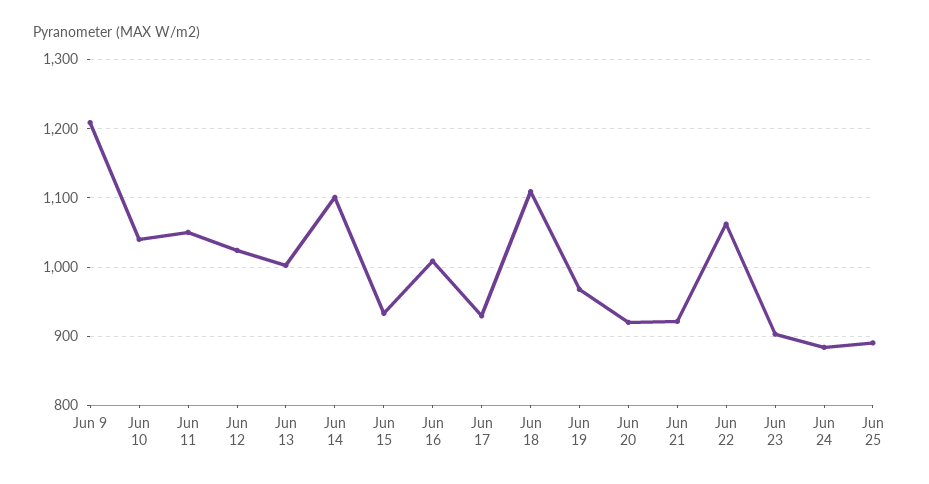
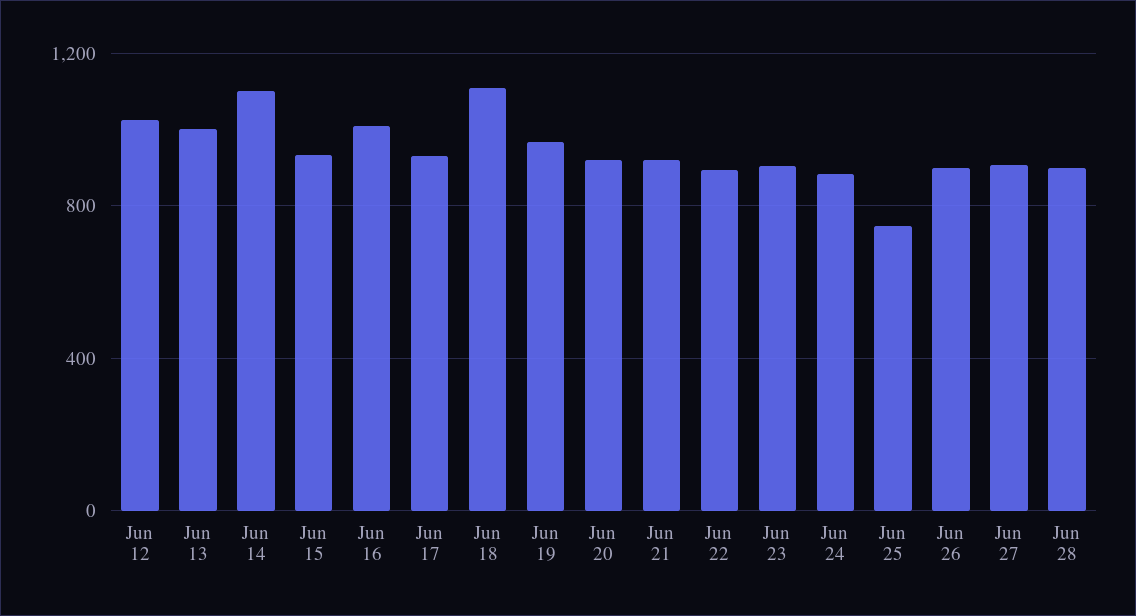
Jun 9: 1210 -> none
Jun 10: 1040 -> none
Jun 11: 1050 -> none
Jun 22: 1060 -> 900
Jun 25: 890 -> 750
Jun 26: none -> 900
Jun 27: none -> 900
Jun 28: none -> 900

